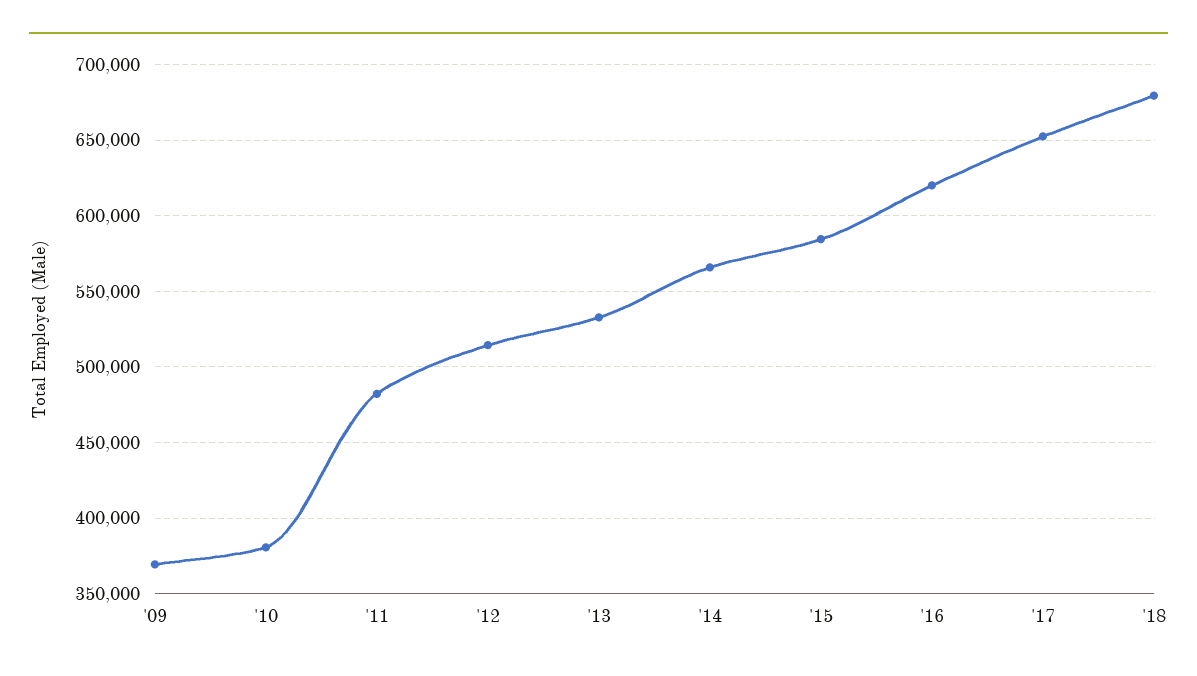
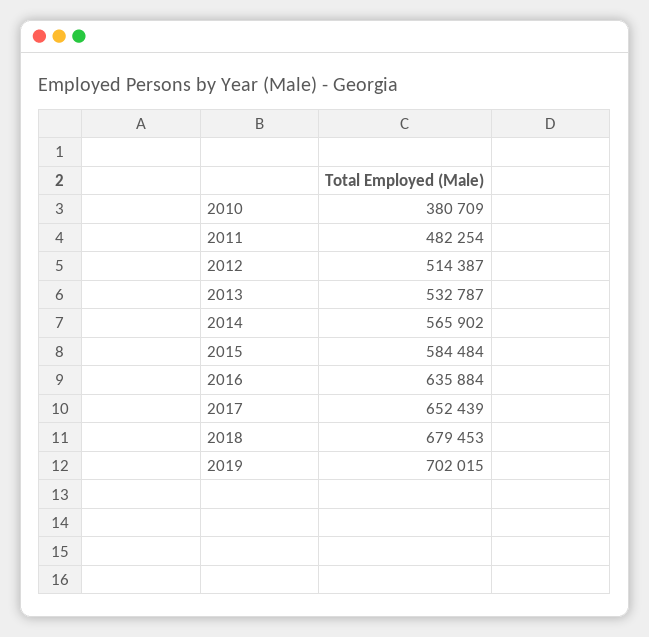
'09: 370000 -> none
'16: 620000 -> 635884
2019: none -> 702015

